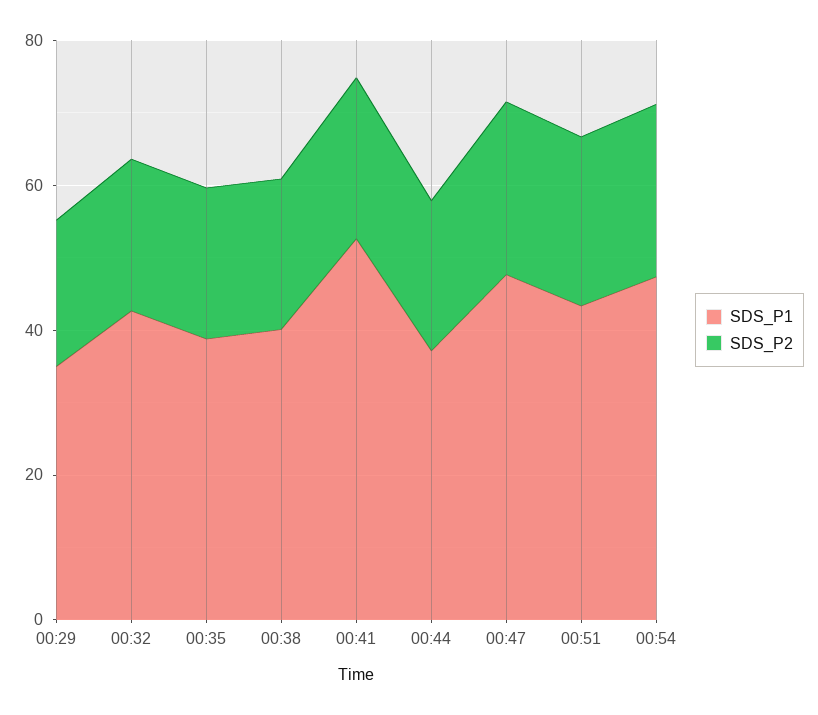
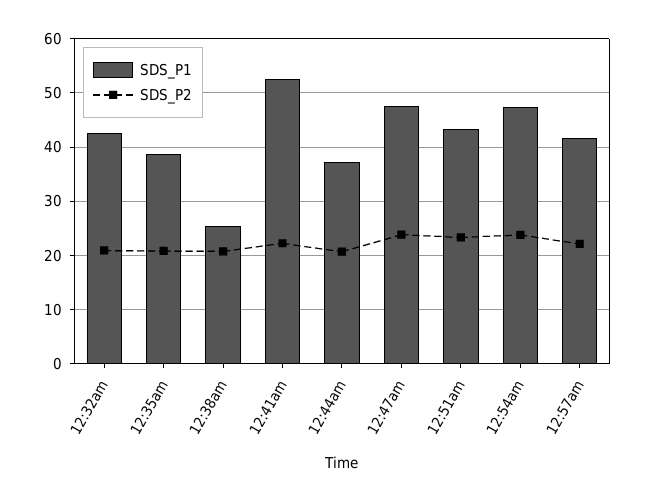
SDS_P1, 00:29: 35 -> none
SDS_P2, 00:29: 20 -> none
SDS_P1, 00:38: 40 -> 26
SDS_P1, 12:57am: none -> 42
SDS_P2, 12:57am: none -> 22

